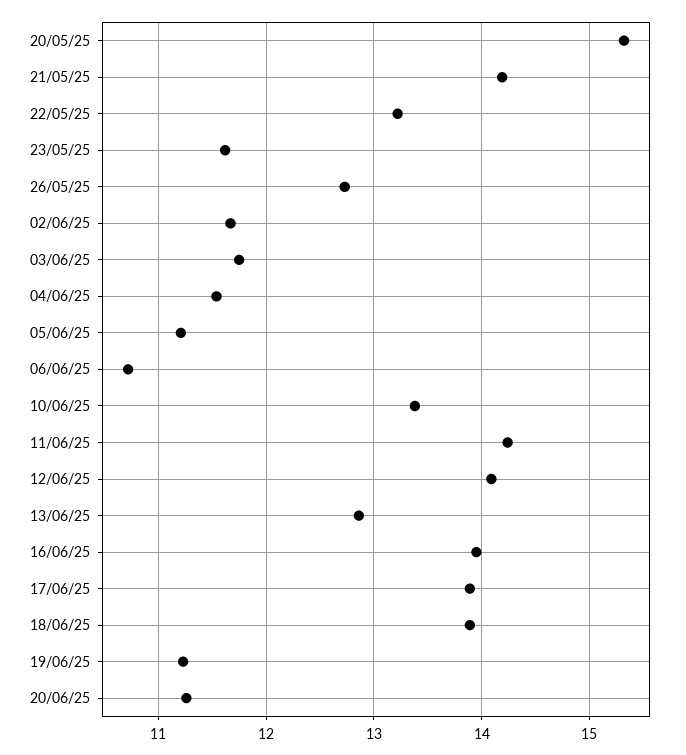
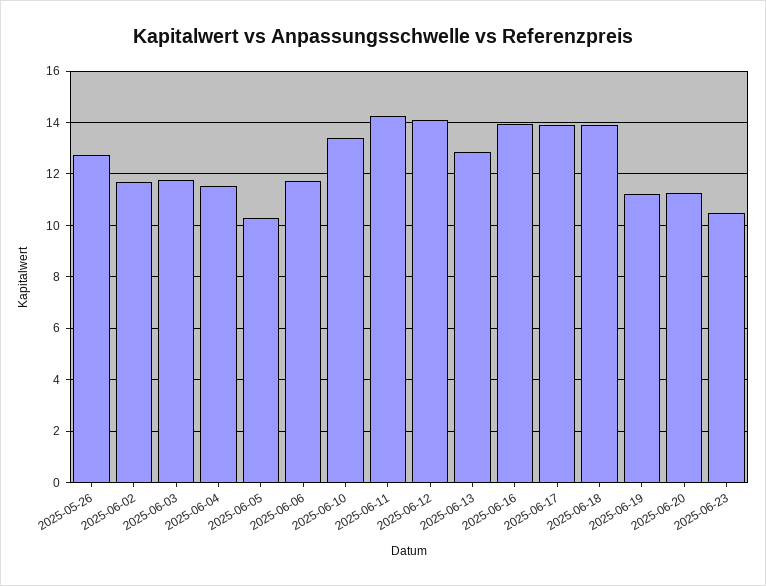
20/05/25: 15.3 -> none
21/05/25: 14.2 -> none
22/05/25: 13.2 -> none
23/05/25: 11.6 -> none
05/06/25: 11.2 -> 10.25
06/06/25: 10.7 -> 11.75
2025-06-23: none -> 10.5

